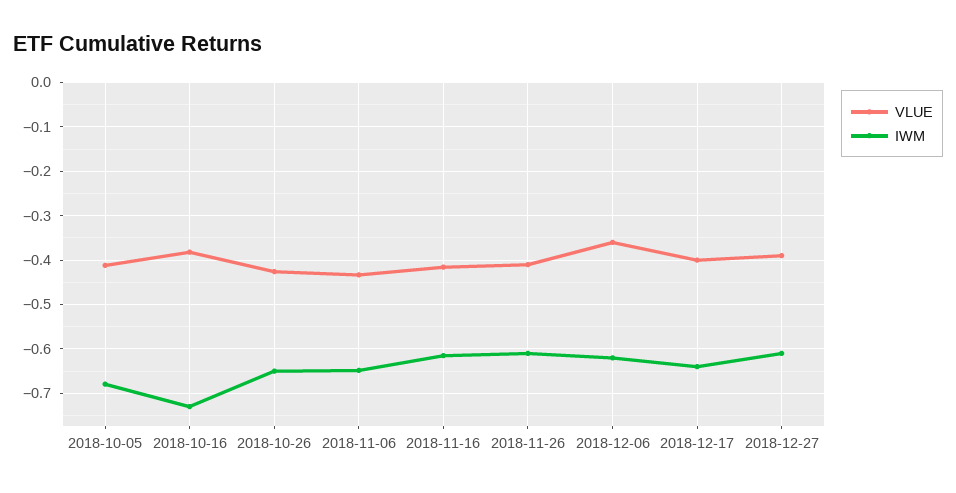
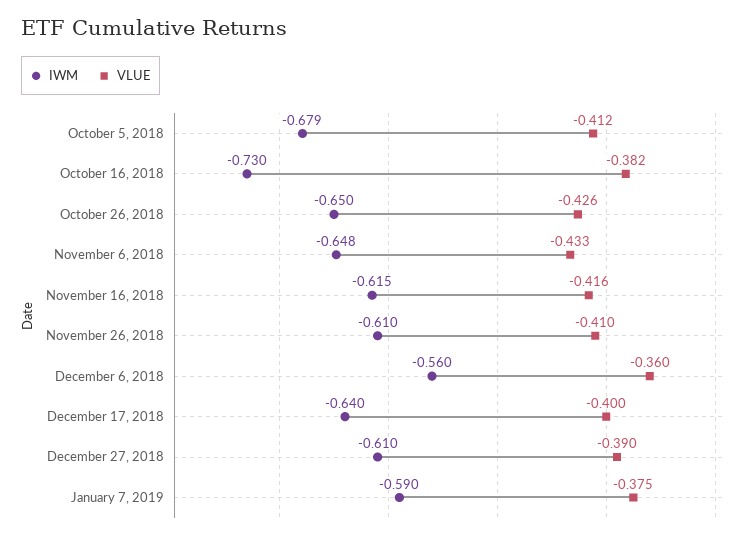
IWM, 2018-12-06: -0.62 -> -0.56
IWM, January 7, 2019: none -> -0.59
VLUE, January 7, 2019: none -> -0.375

